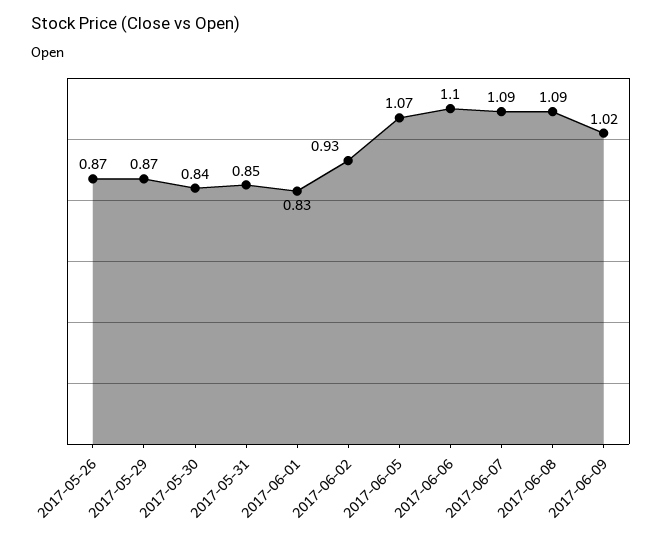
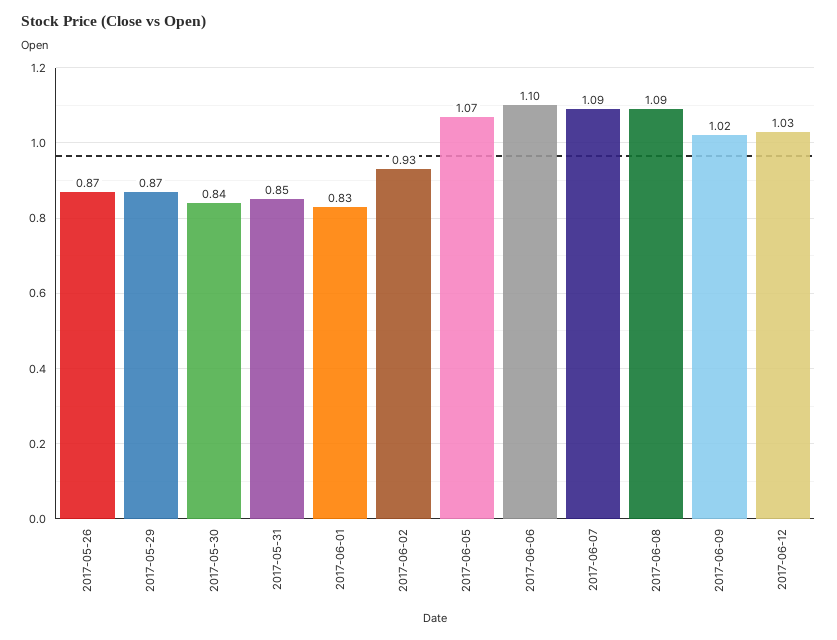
2017-06-12: none -> 1.03

